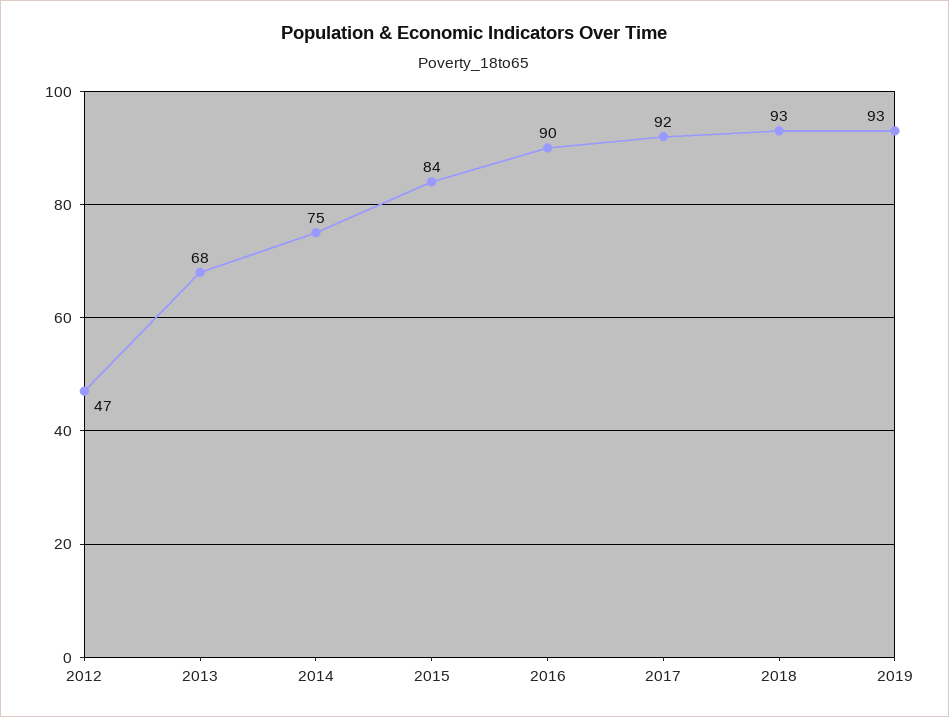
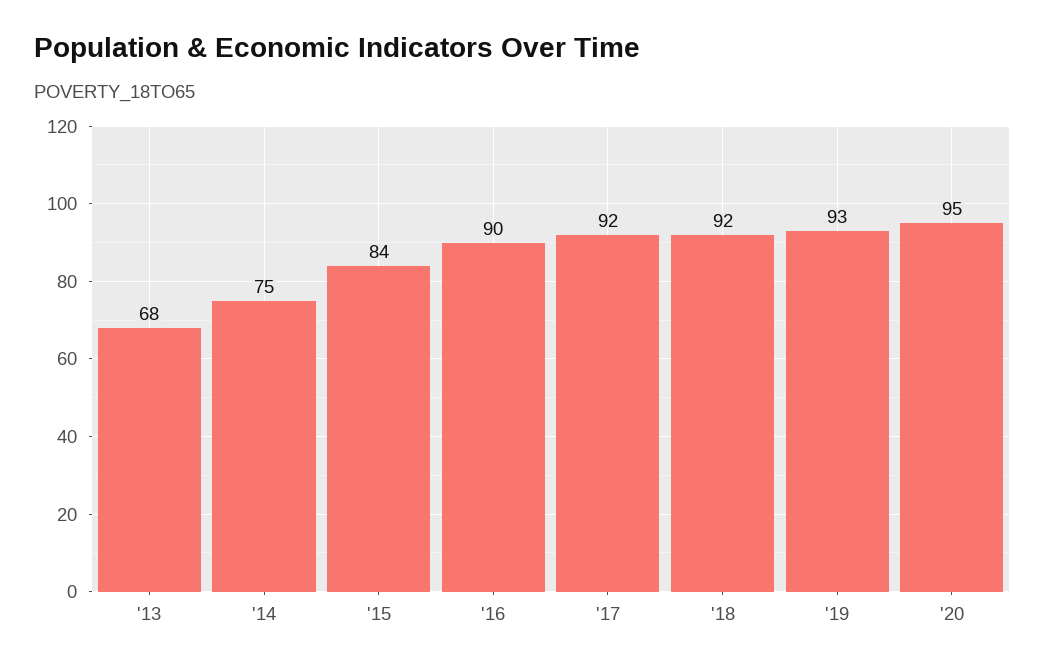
2012: 47 -> none
2018: 93 -> 92
'20: none -> 95

